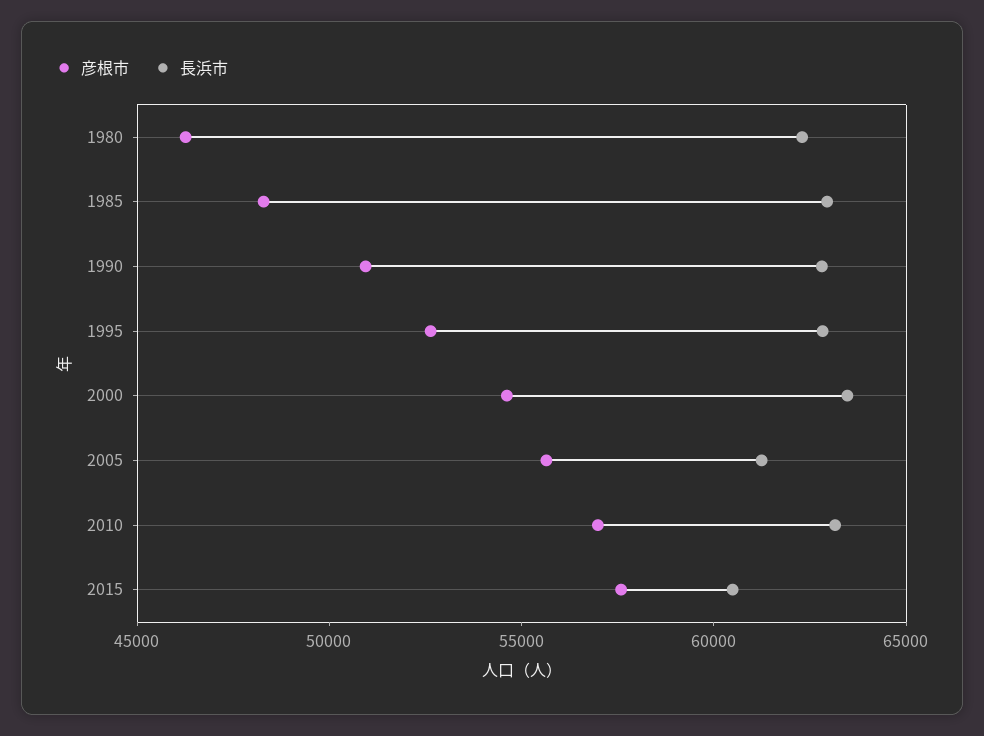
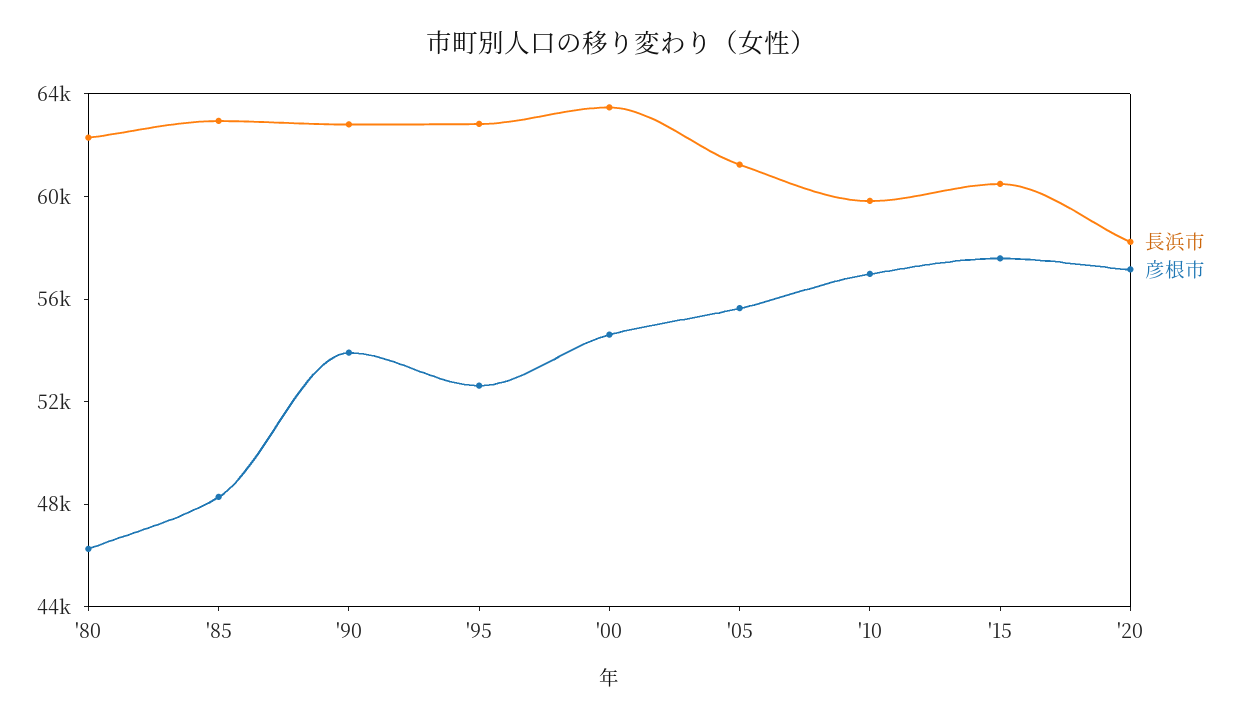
彦根市, 1990: 51000 -> 54000
長浜市, 2010: 63000 -> 60000
長浜市, '20: none -> 58000
彦根市, '20: none -> 57000

